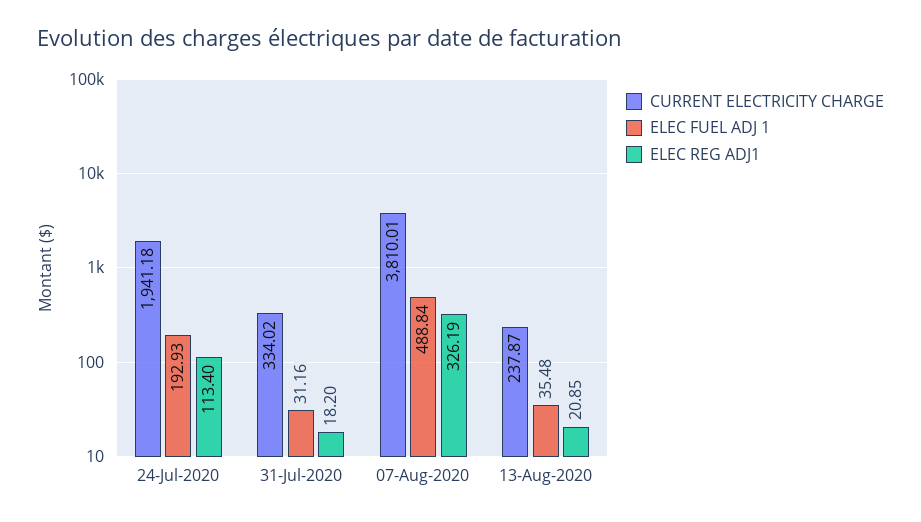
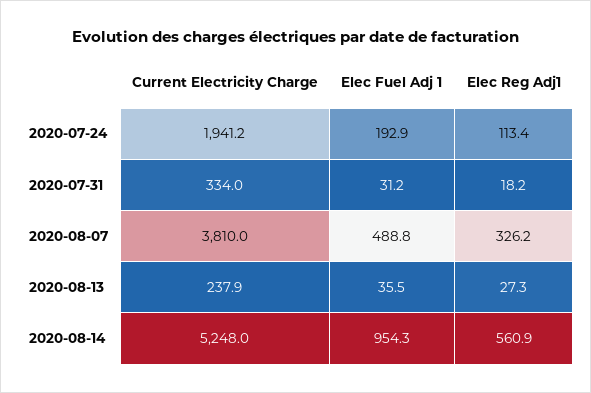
ELEC REG ADJ1, 13-Aug-2020: 20.85 -> 27.3
CURRENT ELECTRICITY CHARGE, 2020-08-14: none -> 5248
ELEC FUEL ADJ 1, 2020-08-14: none -> 954.3
ELEC REG ADJ1, 2020-08-14: none -> 560.9

